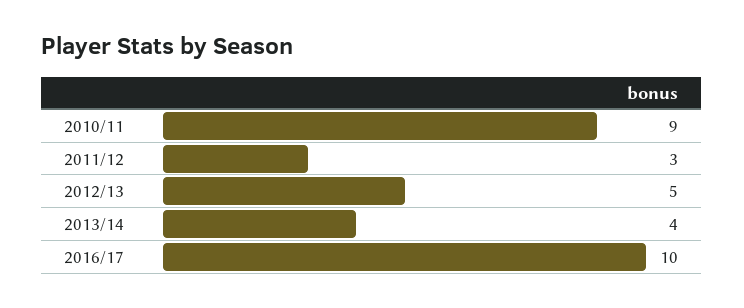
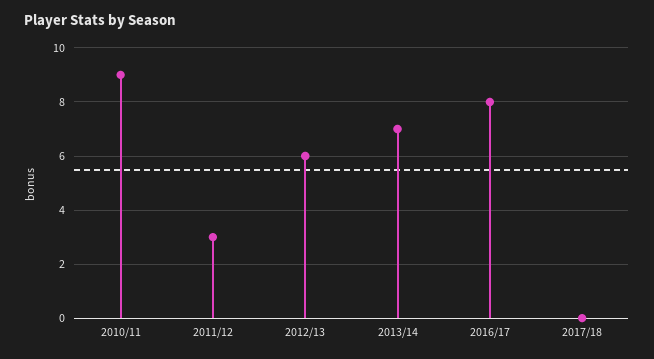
2012/13: 5 -> 6
2013/14: 4 -> 7
2016/17: 10 -> 8
2017/18: none -> 0

